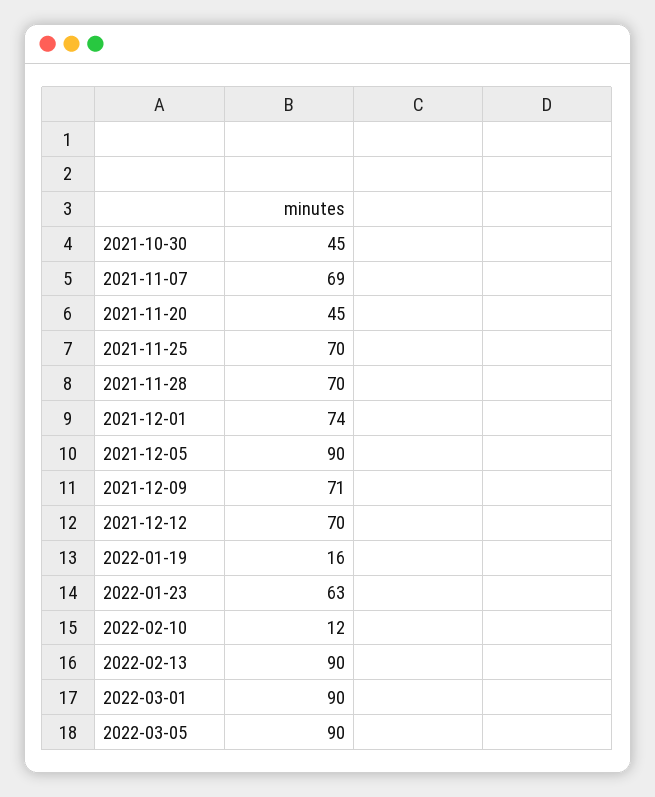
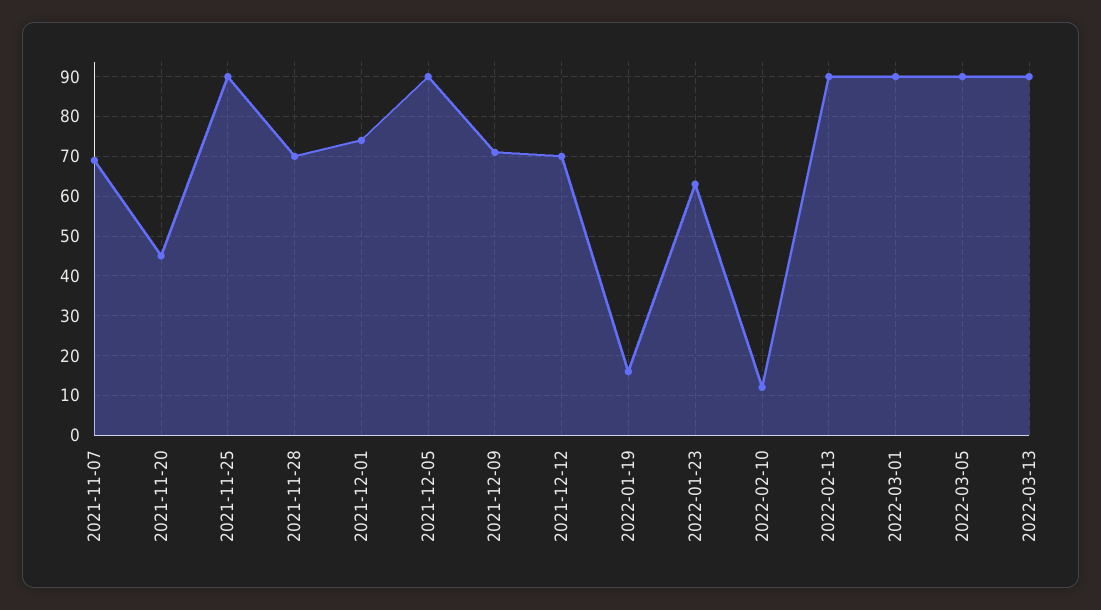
2021-10-30: 45 -> none
2021-11-25: 70 -> 90
2022-03-13: none -> 90

